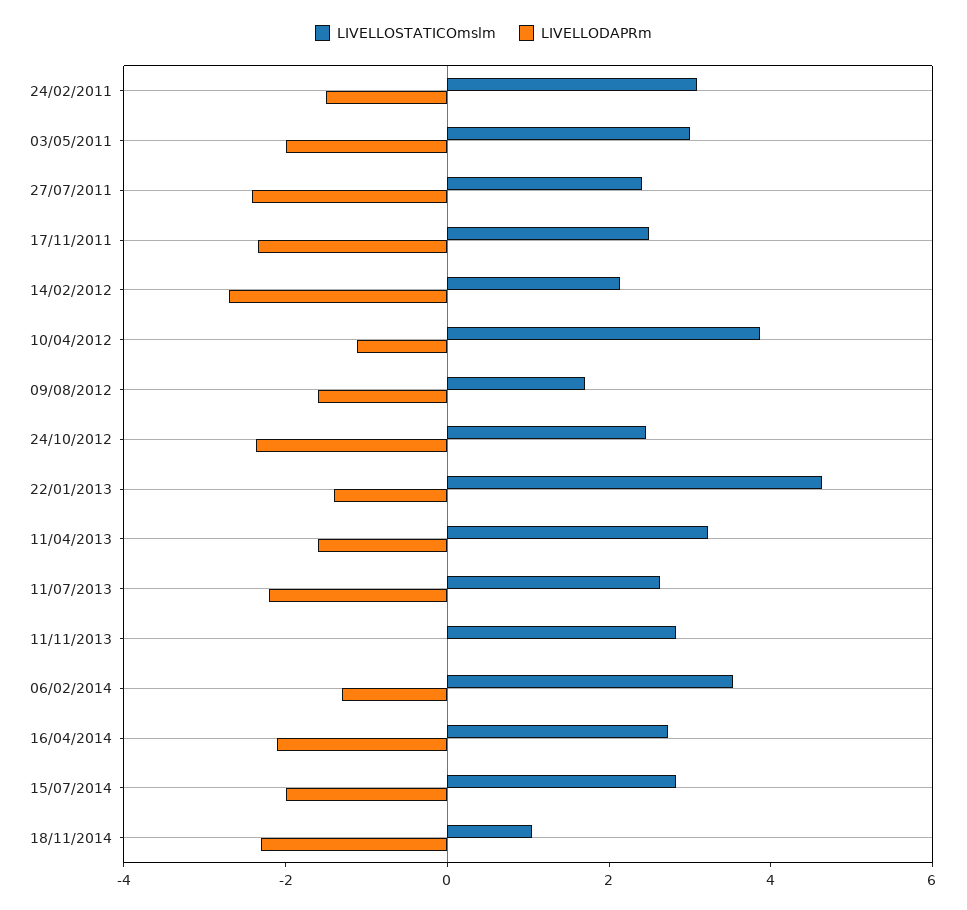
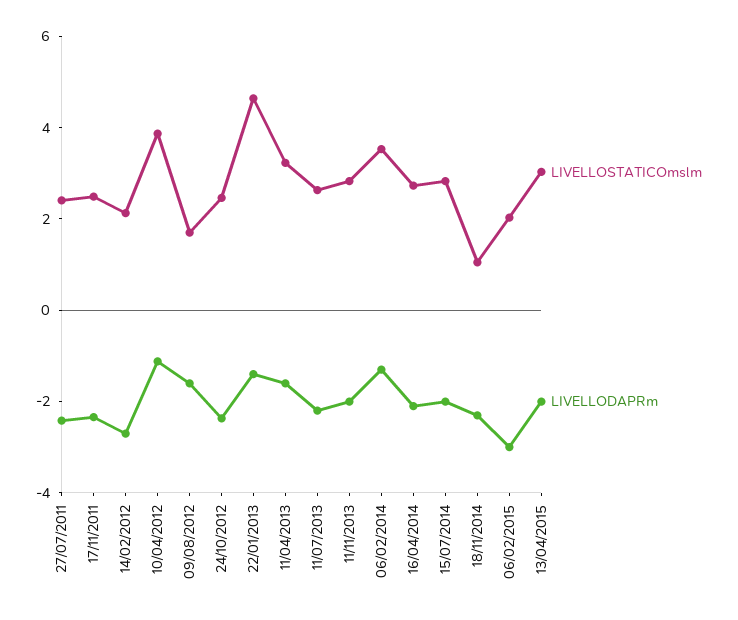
LIVELLOSTATICOmslm, 24/02/2011: 3 -> none
LIVELLODAPRm, 24/02/2011: -1.5 -> none
LIVELLOSTATICOmslm, 03/05/2011: 3 -> none
LIVELLODAPRm, 03/05/2011: -2 -> none
LIVELLODAPRm, 11/11/2013: 0 -> -2
LIVELLOSTATICOmslm, 06/02/2015: none -> 2
LIVELLODAPRm, 06/02/2015: none -> -3
LIVELLOSTATICOmslm, 13/04/2015: none -> 3
LIVELLODAPRm, 13/04/2015: none -> -2

